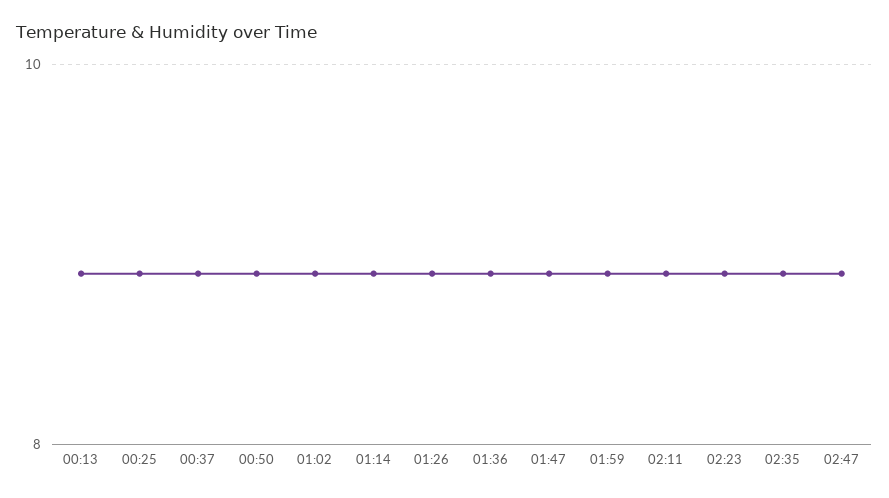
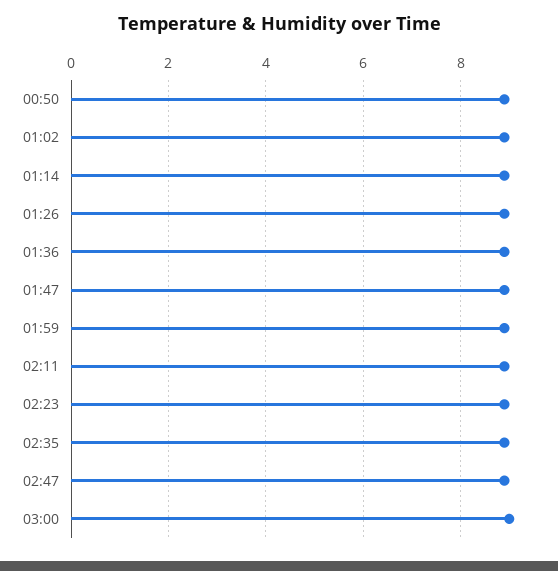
00:13: 9 -> none
00:25: 9 -> none
00:37: 9 -> none
03:00: none -> 9

